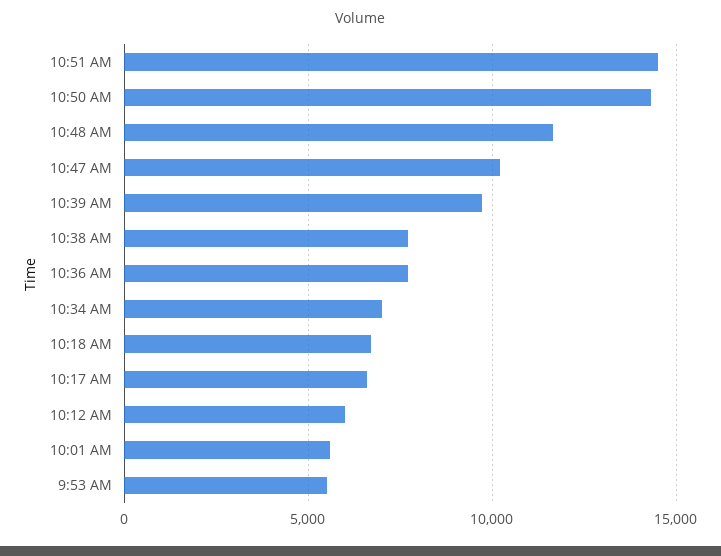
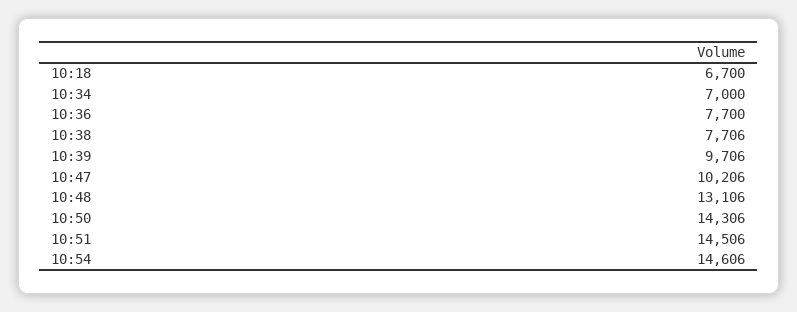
10:48 AM: 11500 -> 13106
10:17 AM: 6500 -> none
10:12 AM: 6000 -> none
10:01 AM: 5500 -> none
9:53 AM: 5500 -> none
10:54: none -> 14606

